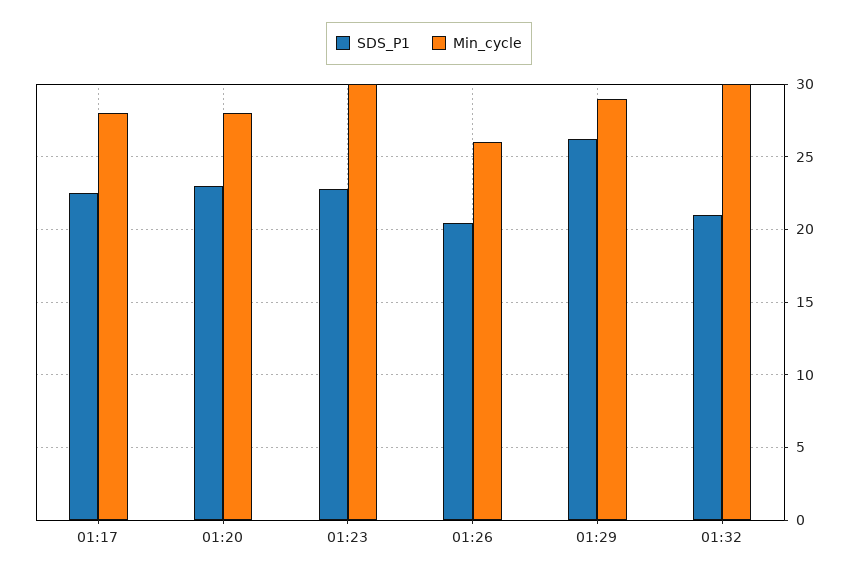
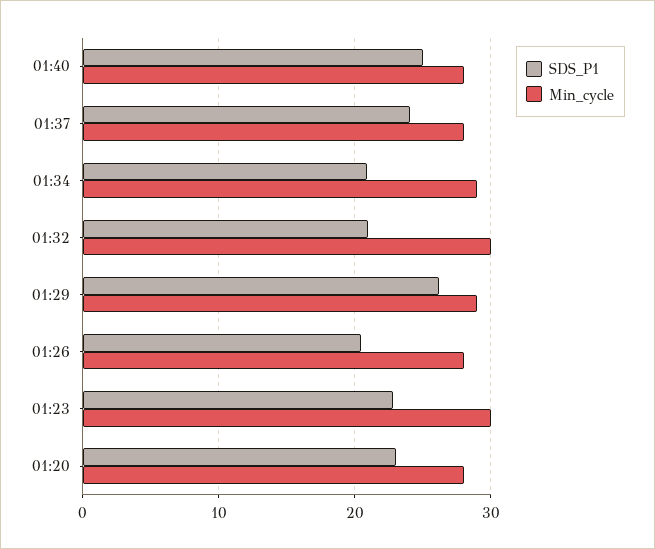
SDS_P1, 01:17: 22.5 -> none
Min_cycle, 01:17: 28 -> none
Min_cycle, 01:26: 26 -> 28
SDS_P1, 01:40: none -> 25
Min_cycle, 01:40: none -> 28
SDS_P1, 01:37: none -> 24
Min_cycle, 01:37: none -> 28
SDS_P1, 01:34: none -> 21
Min_cycle, 01:34: none -> 29

